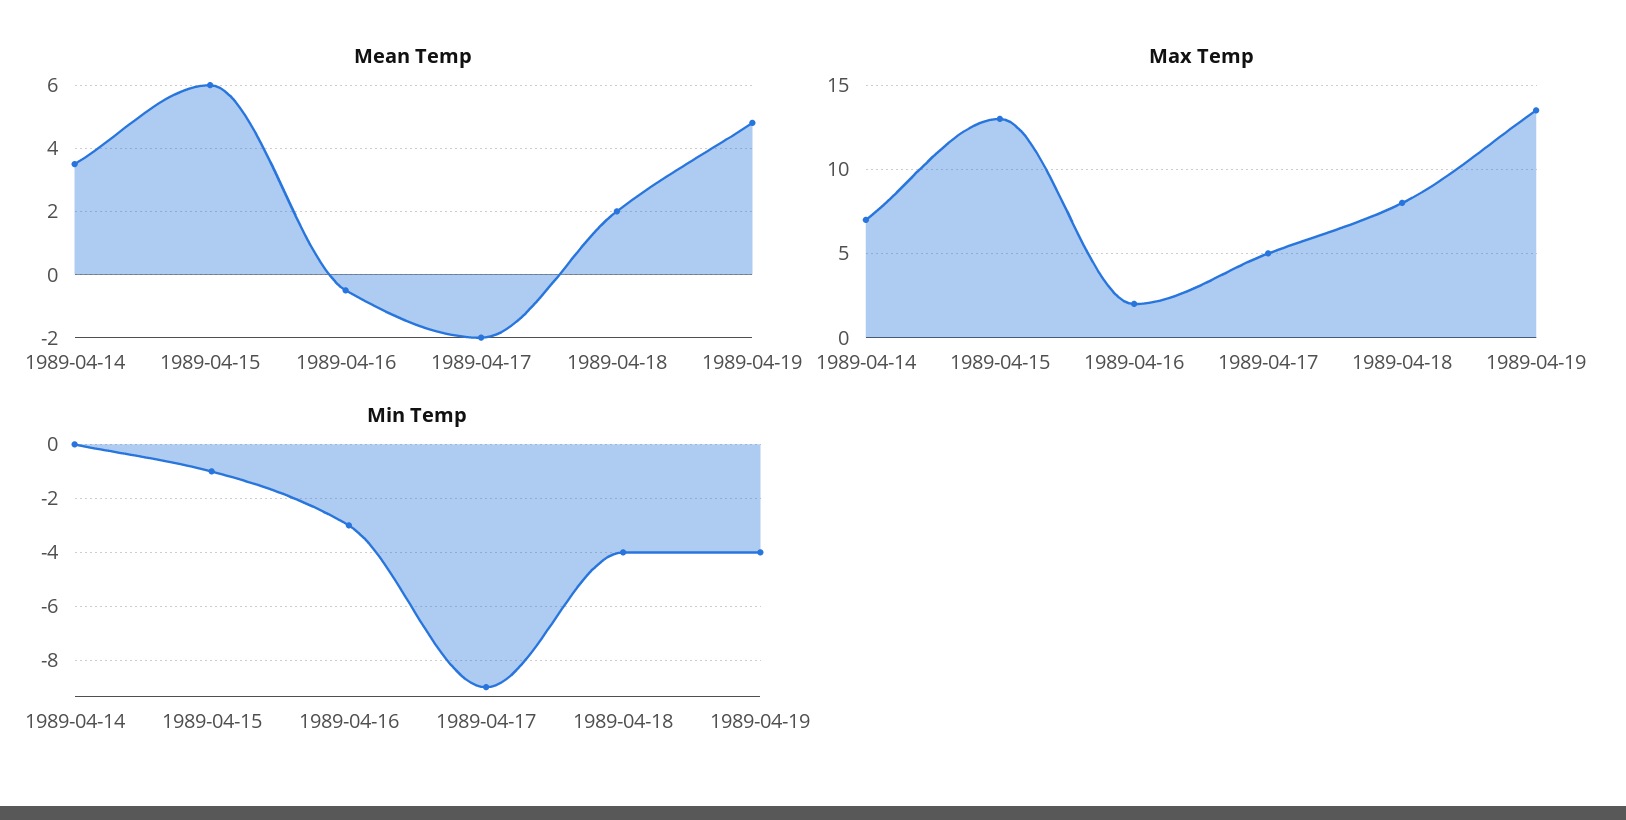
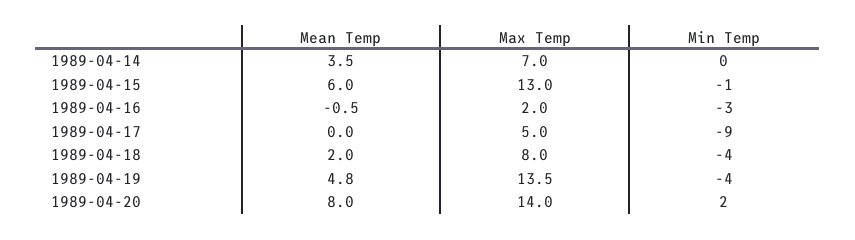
Mean Temp, 1989-04-17: -2 -> 0
Mean Temp, 1989-04-20: none -> 8
Max Temp, 1989-04-20: none -> 14
Min Temp, 1989-04-20: none -> 2

